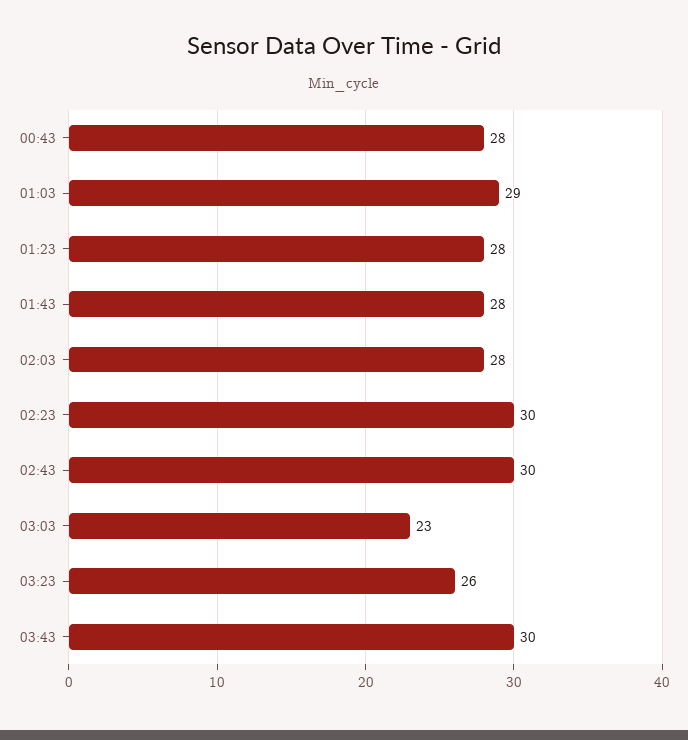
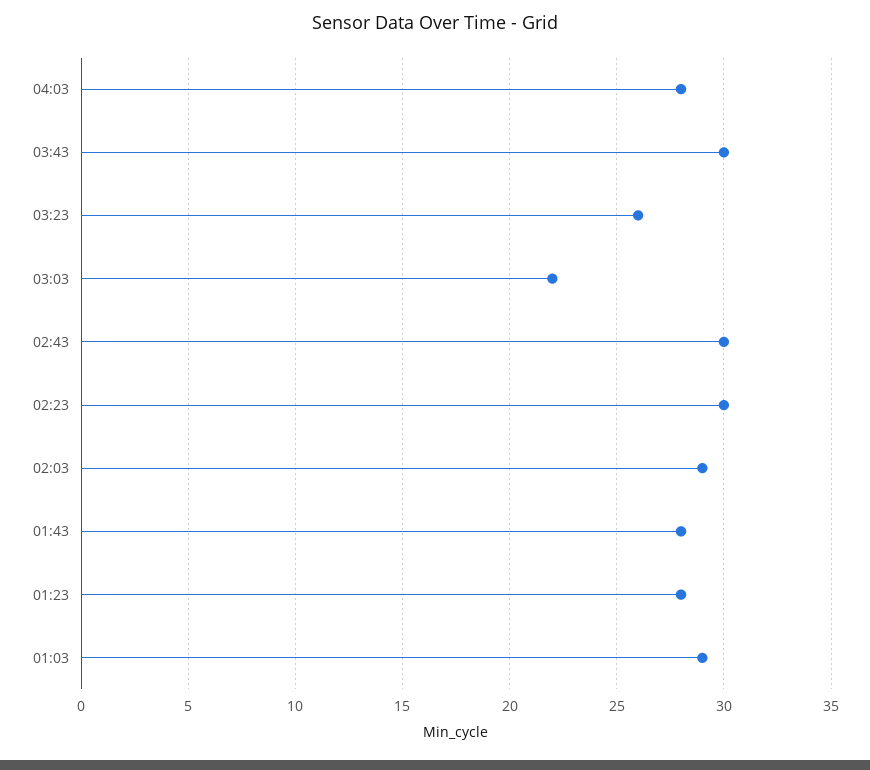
00:43: 28 -> none
02:03: 28 -> 29
03:03: 23 -> 22
04:03: none -> 28

